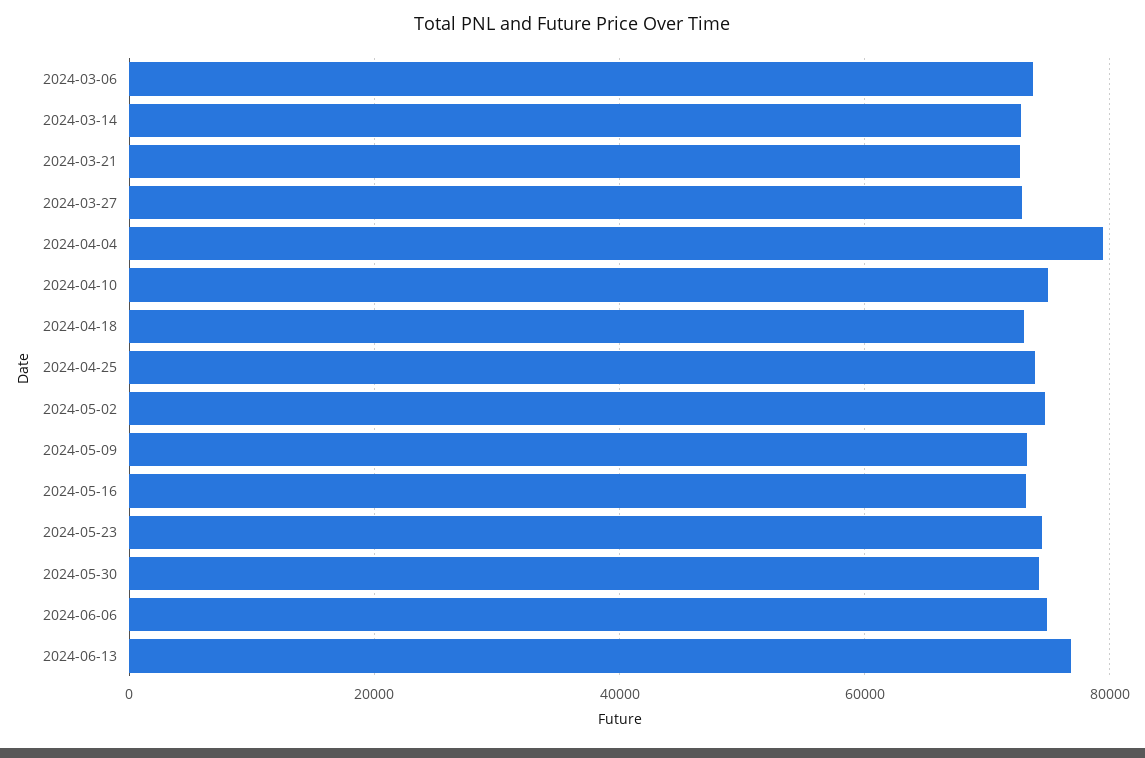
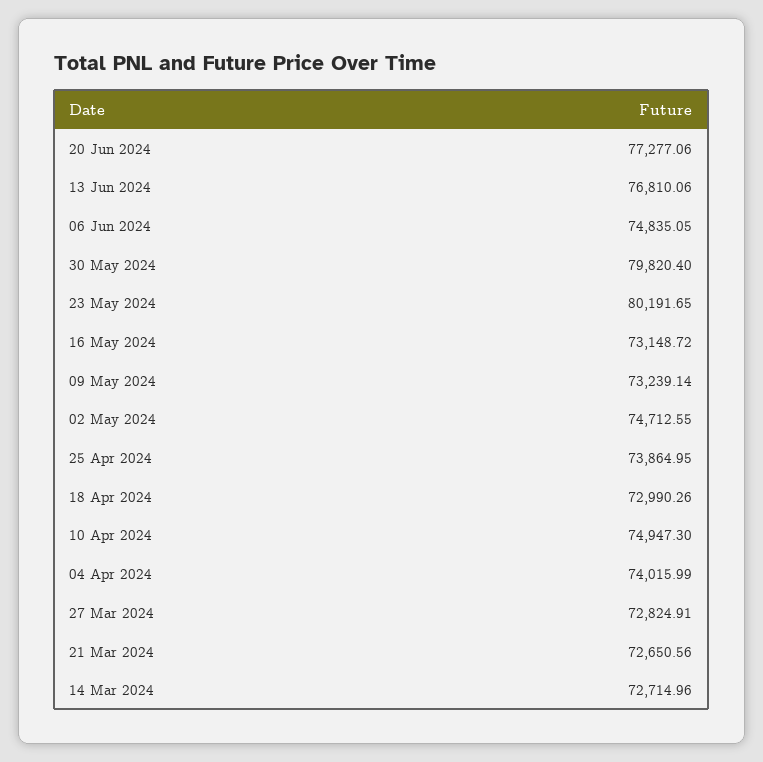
2024-03-06: 74000 -> none
2024-04-04: 80000 -> 74015.99
2024-05-23: 74000 -> 80191.65
2024-05-30: 74000 -> 79820.4
20 Jun 2024: none -> 77277.06

